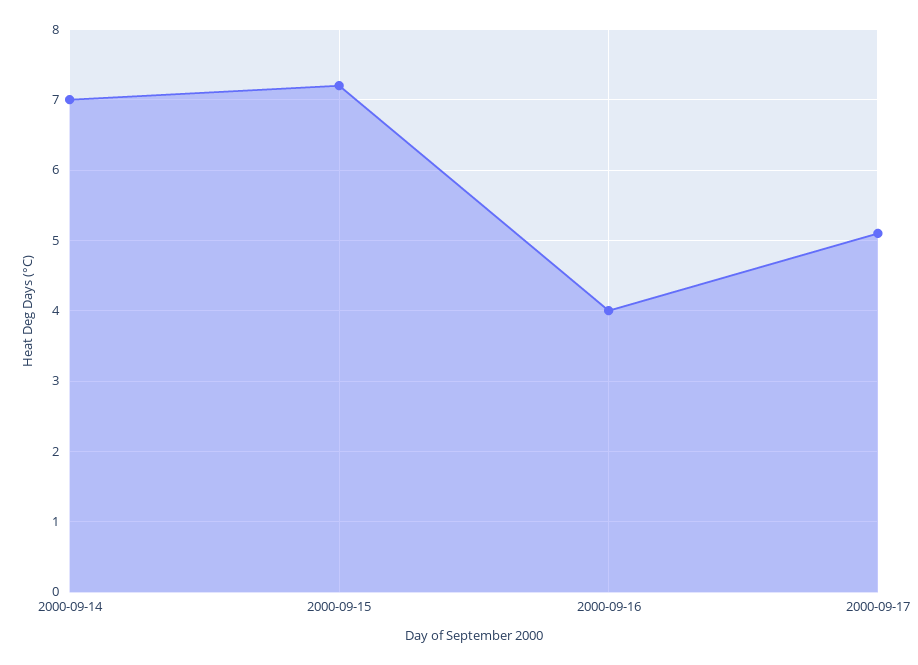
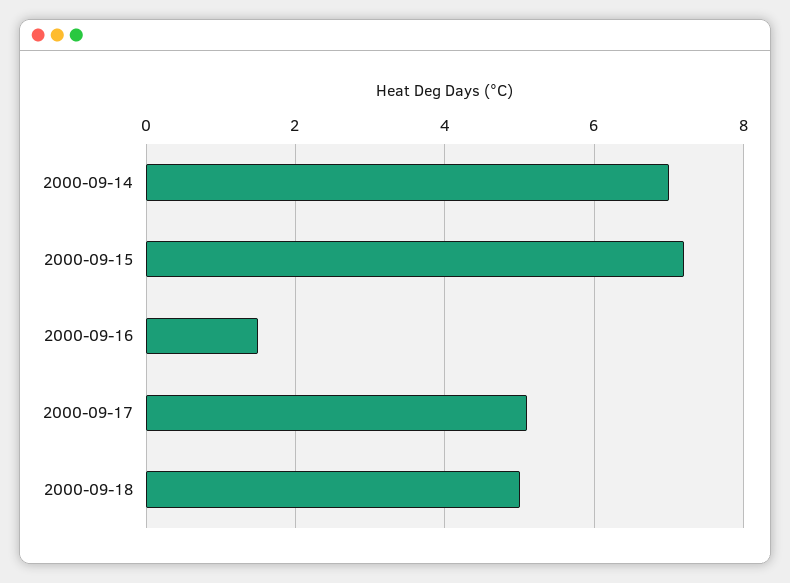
2000-09-16: 4 -> 1.5
2000-09-18: none -> 5

